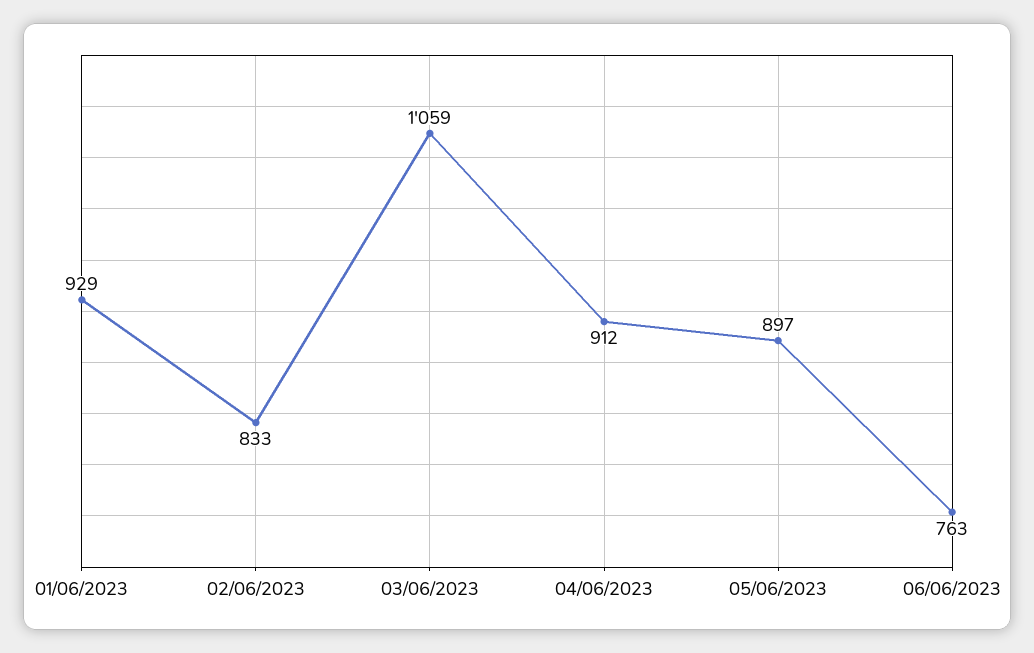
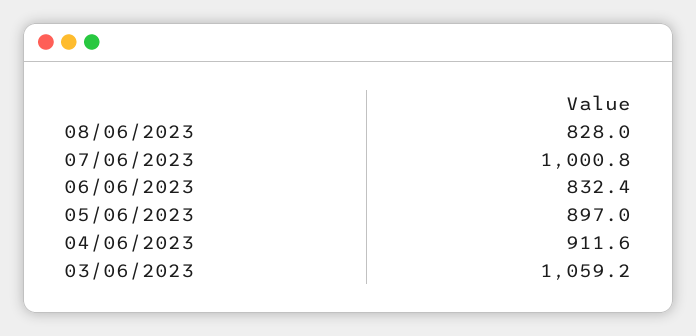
01/06/2023: 929 -> none
02/06/2023: 833 -> none
06/06/2023: 763 -> 832.4
08/06/2023: none -> 828
07/06/2023: none -> 1000.8

